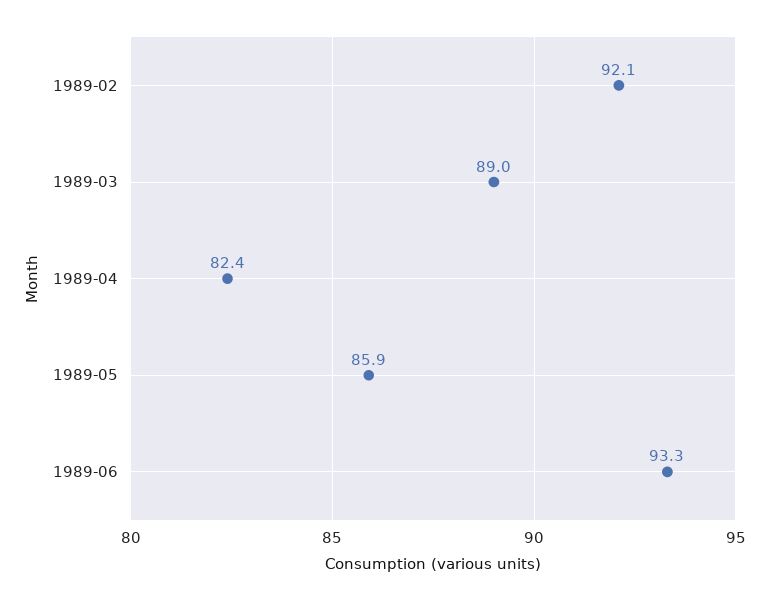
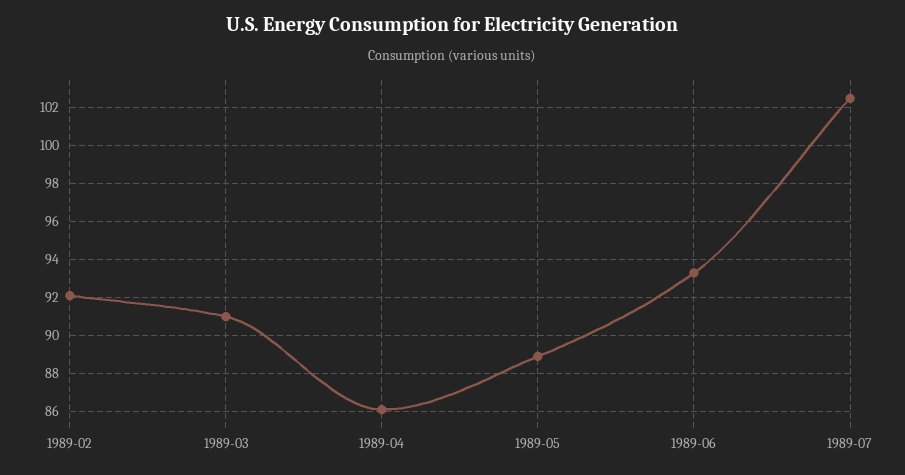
1989-03: 89 -> 91
1989-04: 82.4 -> 86
1989-05: 85.9 -> 89
1989-07: none -> 102.5

